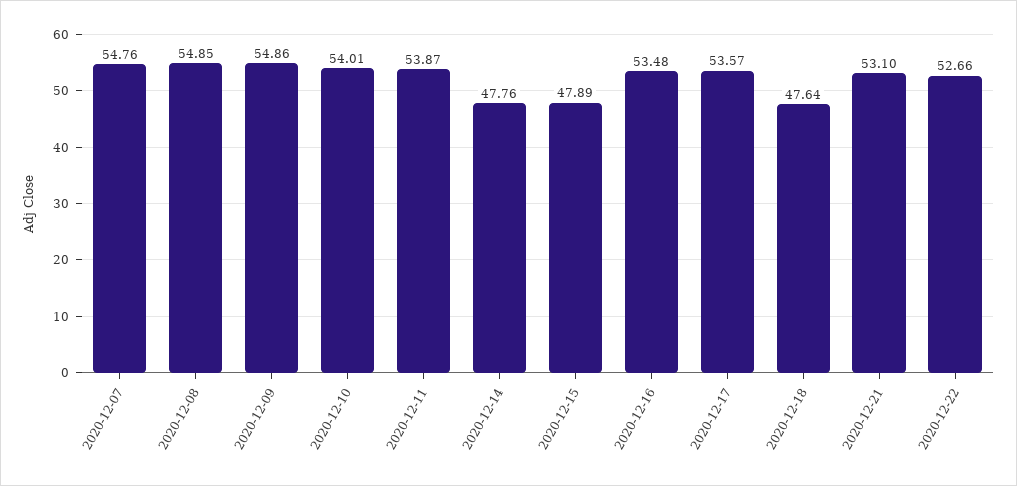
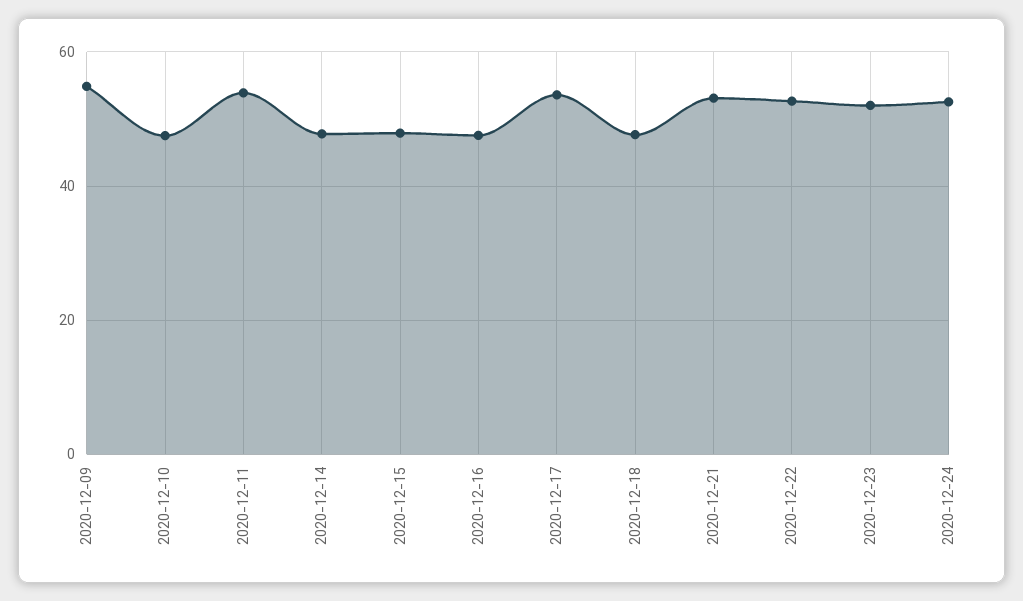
2020-12-07: 54.76 -> none
2020-12-08: 54.85 -> none
2020-12-10: 54.01 -> 48
2020-12-16: 53.48 -> 48
2020-12-23: none -> 52
2020-12-24: none -> 52

